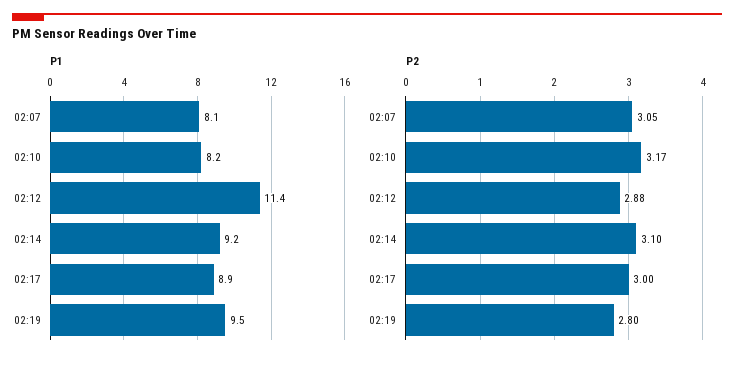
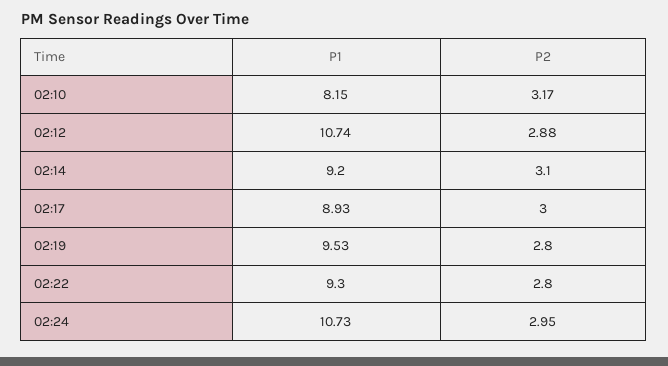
P1, 02:07: 8.1 -> none
P1, 02:12: 11.4 -> 10.74
P2, 02:07: 3.05 -> none
P1, 02:22: none -> 9.3
P2, 02:22: none -> 2.8
P1, 02:24: none -> 10.73
P2, 02:24: none -> 2.95

